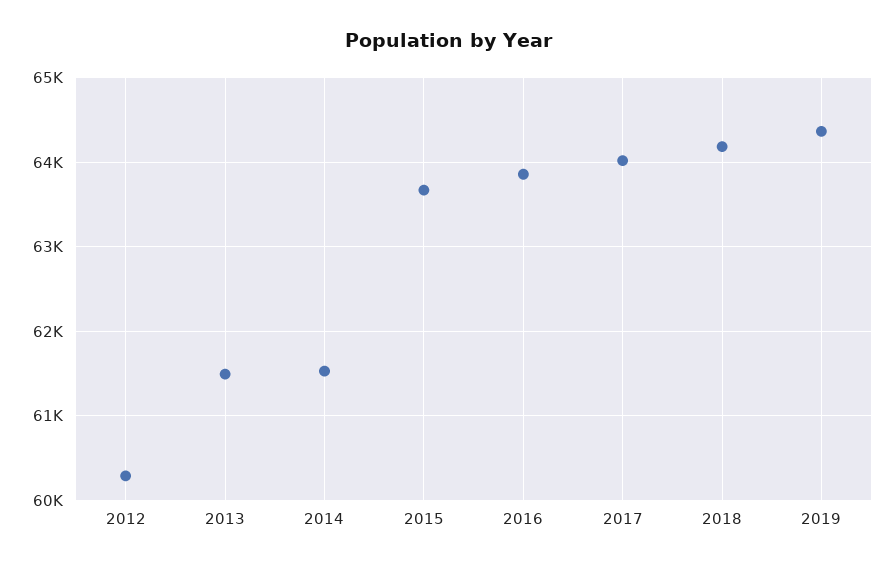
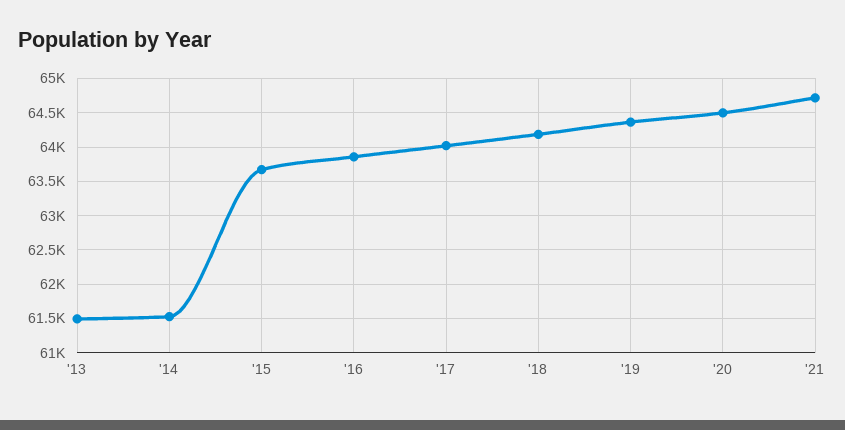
2012: 60300 -> none
'20: none -> 64500
'21: none -> 64700

